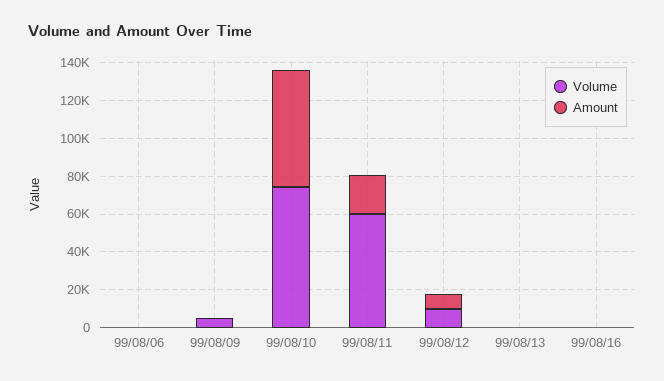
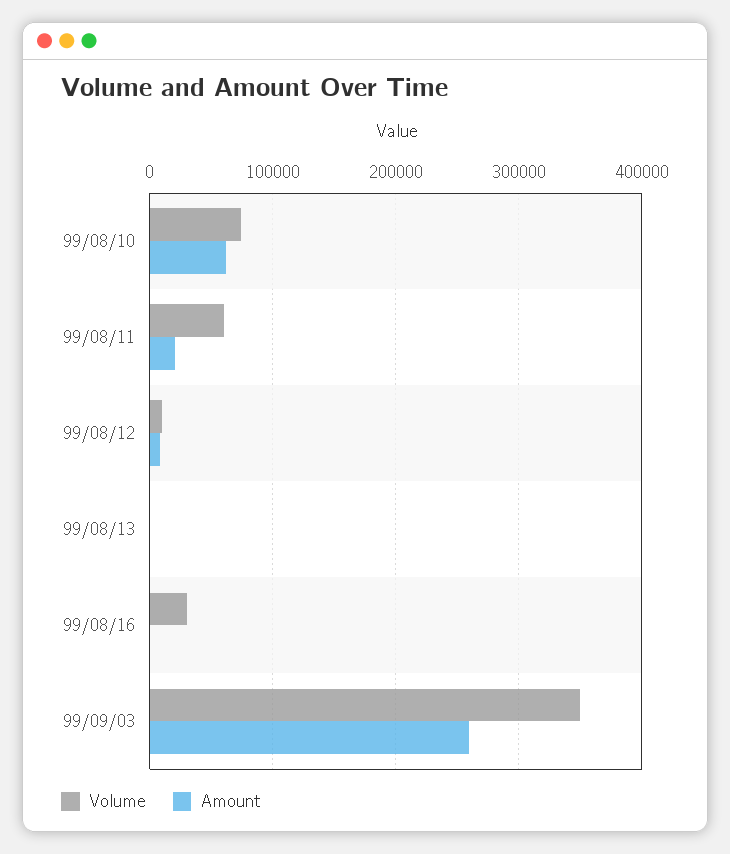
Volume, 99/08/06: 0 -> none
Amount, 99/08/06: 0 -> none
Volume, 99/08/09: 5000 -> none
Amount, 99/08/09: 0 -> none
Volume, 99/08/16: 0 -> 30000
Volume, 99/09/03: none -> 350000
Amount, 99/09/03: none -> 260000

